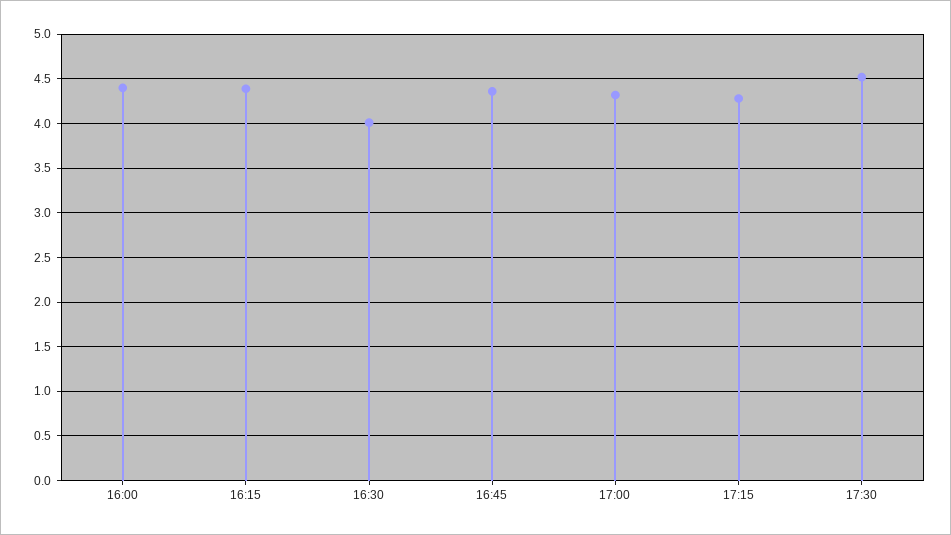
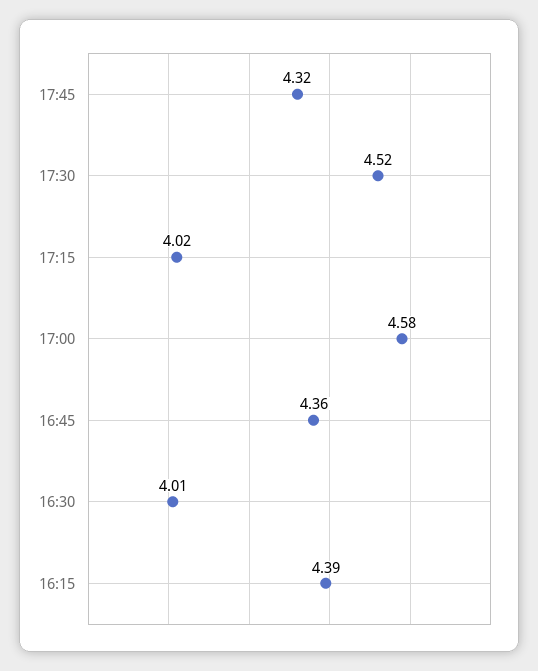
16:00: 4.4 -> none
17:00: 4.3 -> 4.58
17:15: 4.3 -> 4.02
17:45: none -> 4.32

